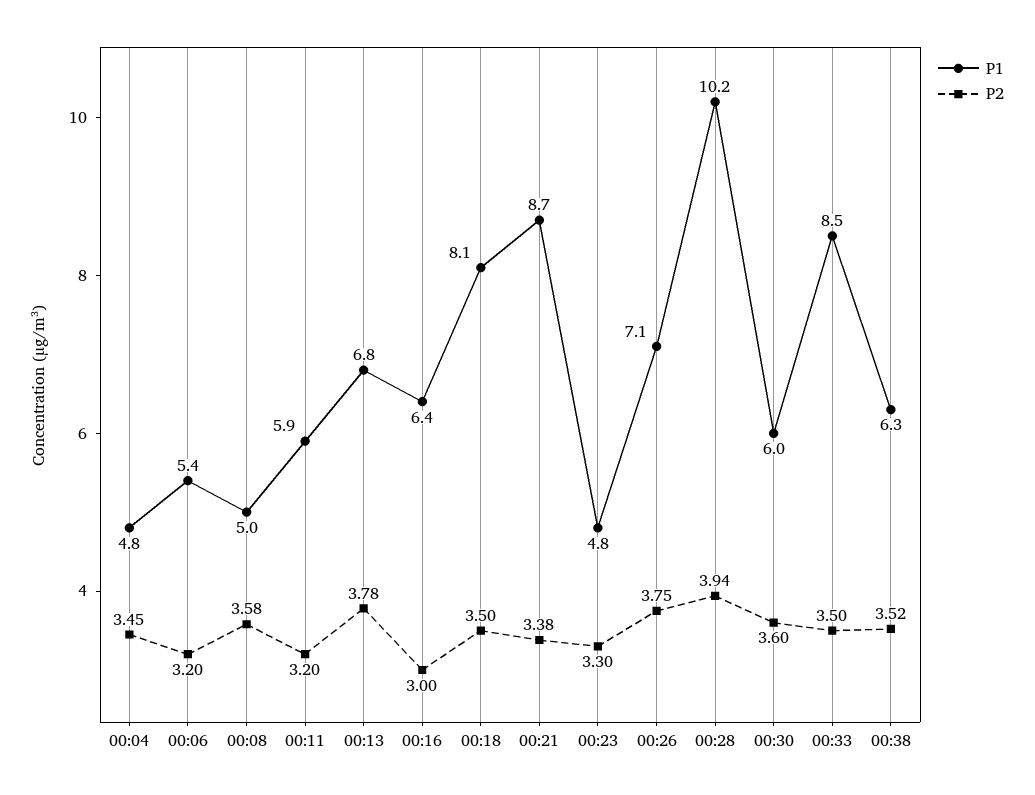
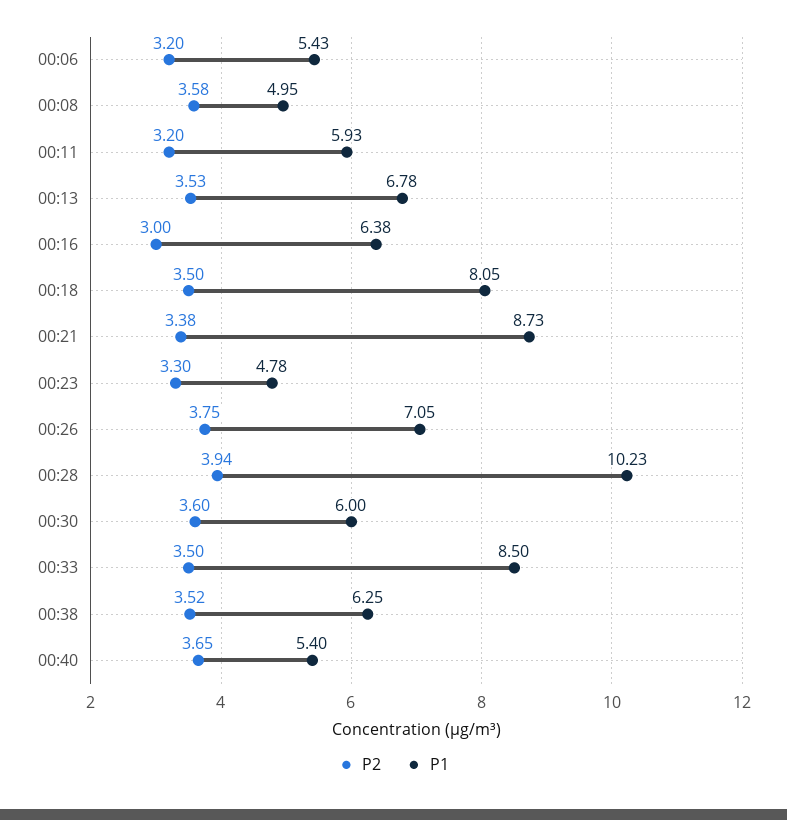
P1, 00:04: 4.8 -> none
P2, 00:04: 3.45 -> none
P2, 00:13: 3.78 -> 3.53
P2, 00:40: none -> 3.65
P1, 00:40: none -> 5.4

